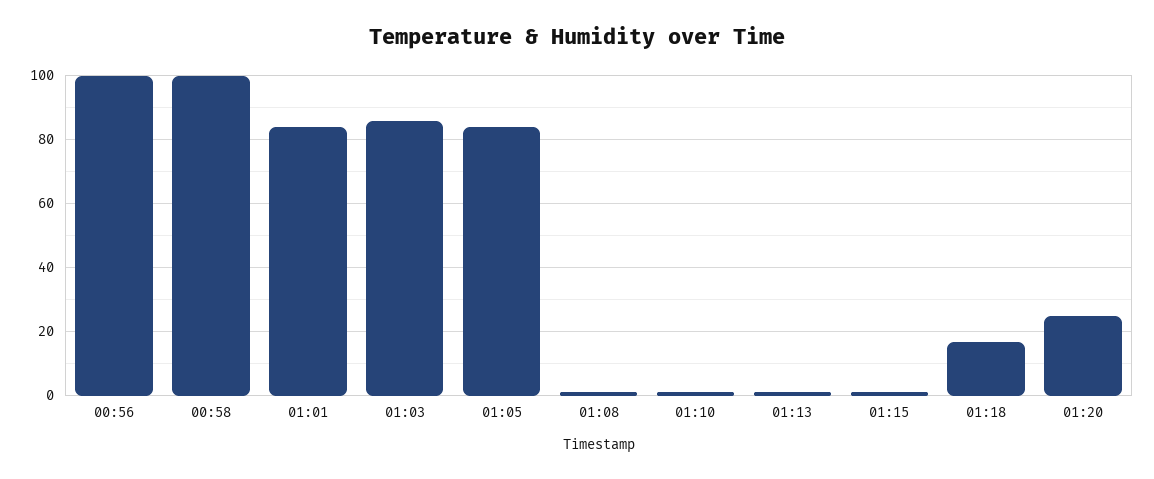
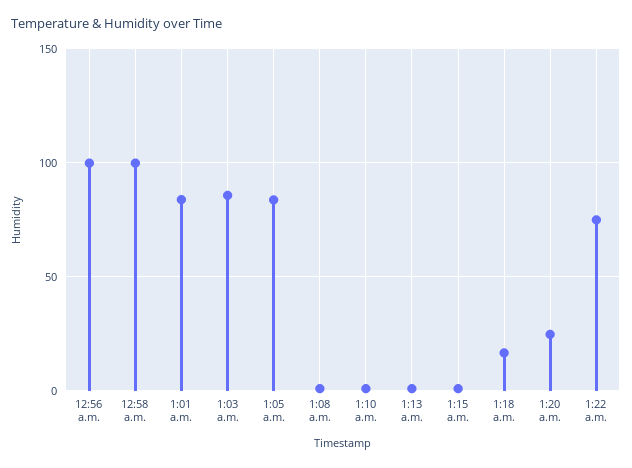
1:22 a.m.: none -> 75

